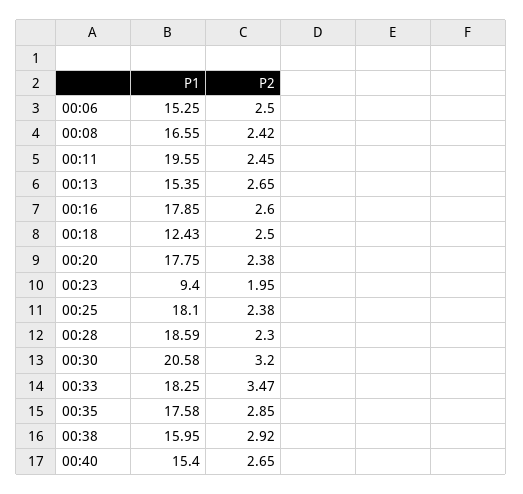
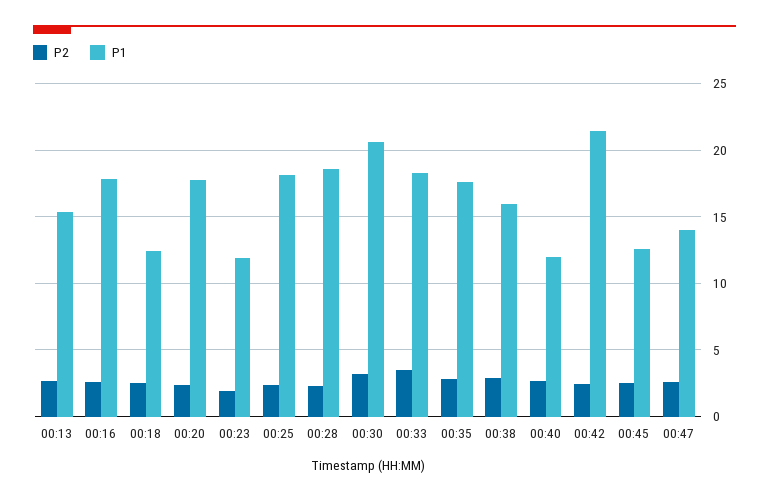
P1, 00:06: 15.25 -> none
P2, 00:06: 2.5 -> none
P1, 00:08: 16.55 -> none
P2, 00:08: 2.42 -> none
P1, 00:11: 19.55 -> none
P2, 00:11: 2.45 -> none
P1, 00:23: 9.4 -> 12
P1, 00:40: 15.4 -> 12
P2, 00:42: none -> 2.5
P1, 00:42: none -> 21.5
P2, 00:45: none -> 2.5
P1, 00:45: none -> 12.5
P2, 00:47: none -> 2.5
P1, 00:47: none -> 14

